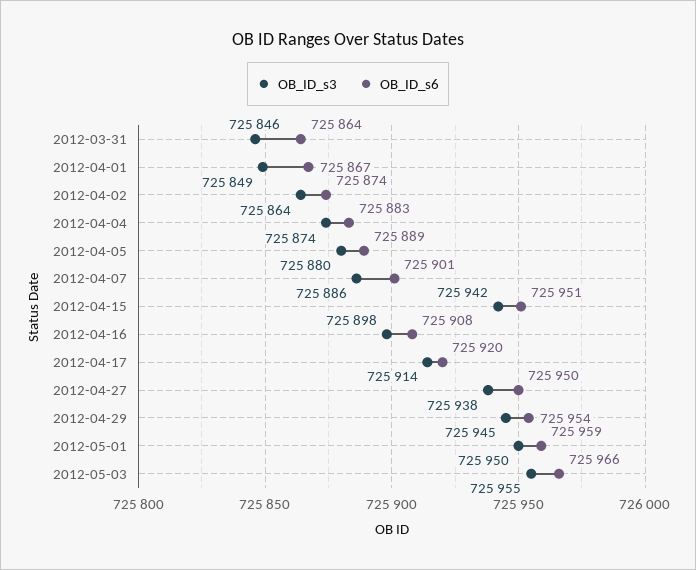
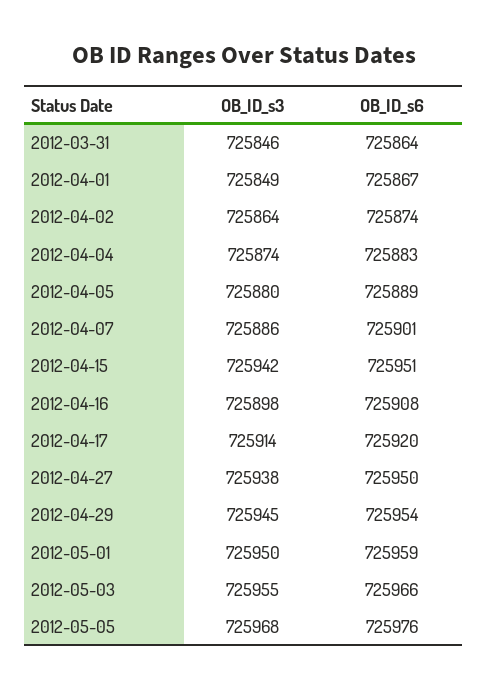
OB_ID_s3, 2012-05-05: none -> 725968
OB_ID_s6, 2012-05-05: none -> 725976

